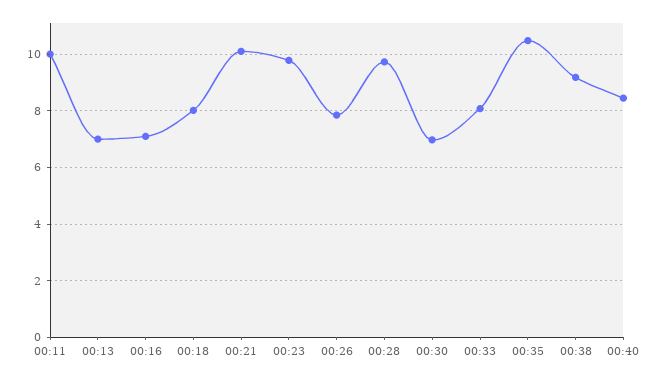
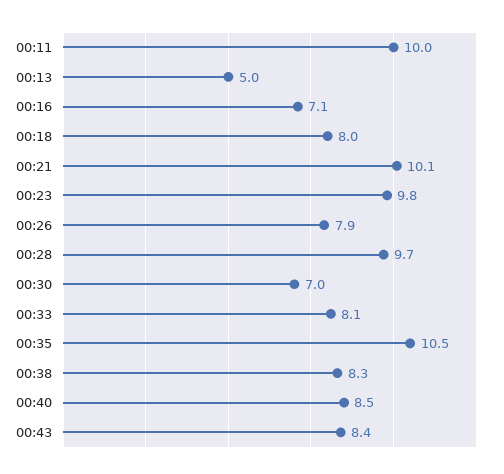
00:13: 7 -> 5
00:38: 9.25 -> 8.3
00:43: none -> 8.4

